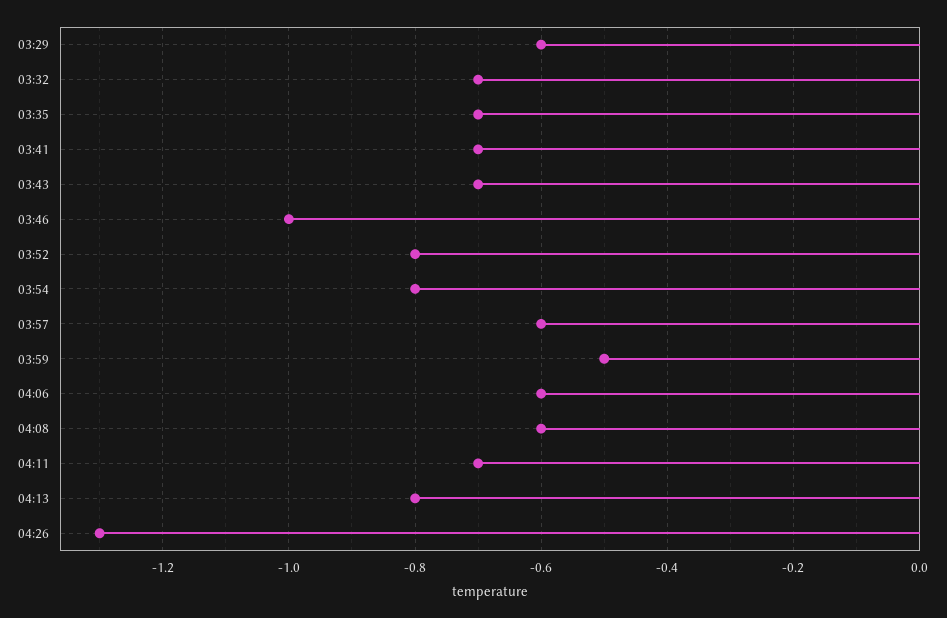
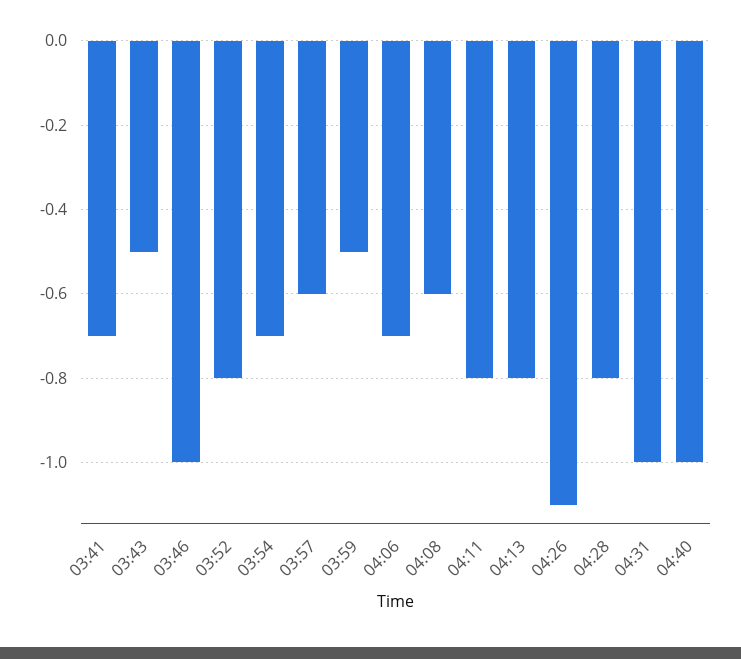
03:29: -0.6 -> none
03:32: -0.7 -> none
03:35: -0.7 -> none
03:43: -0.7 -> -0.5
03:54: -0.8 -> -0.7
04:06: -0.6 -> -0.7
04:11: -0.7 -> -0.8
04:26: -1.3 -> -1.1
04:28: none -> -0.8
04:31: none -> -1
04:40: none -> -1

